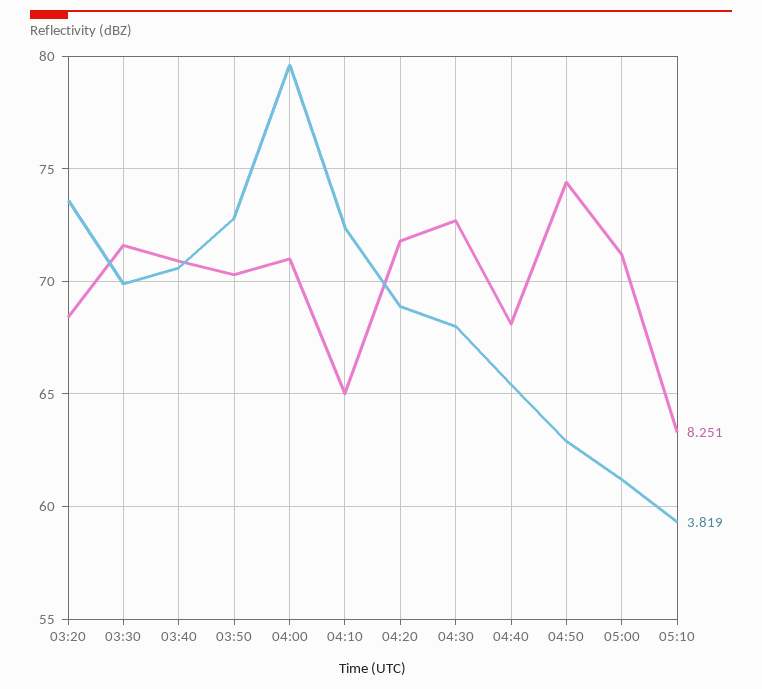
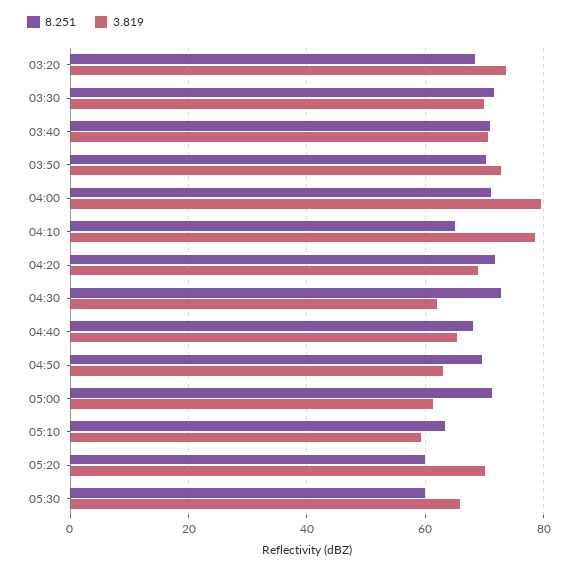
3.819, 04:10: 72.5 -> 78
3.819, 04:30: 68 -> 62
8.251, 04:50: 74.5 -> 70
8.251, 05:20: none -> 60
3.819, 05:20: none -> 70
8.251, 05:30: none -> 60
3.819, 05:30: none -> 66

